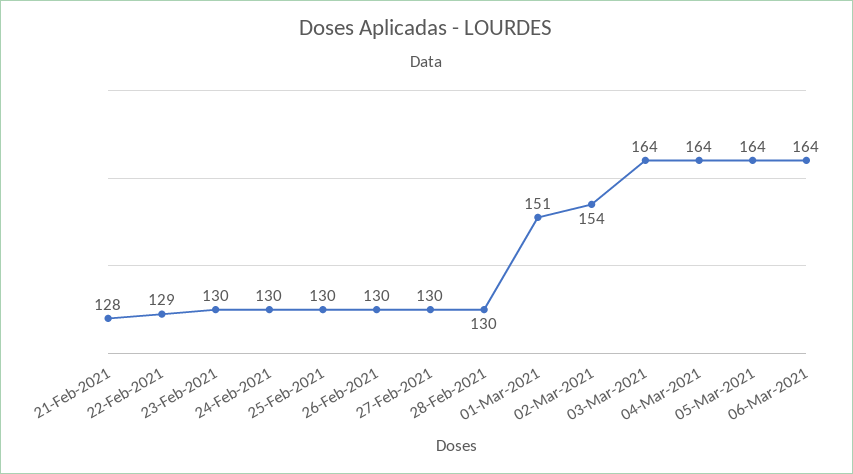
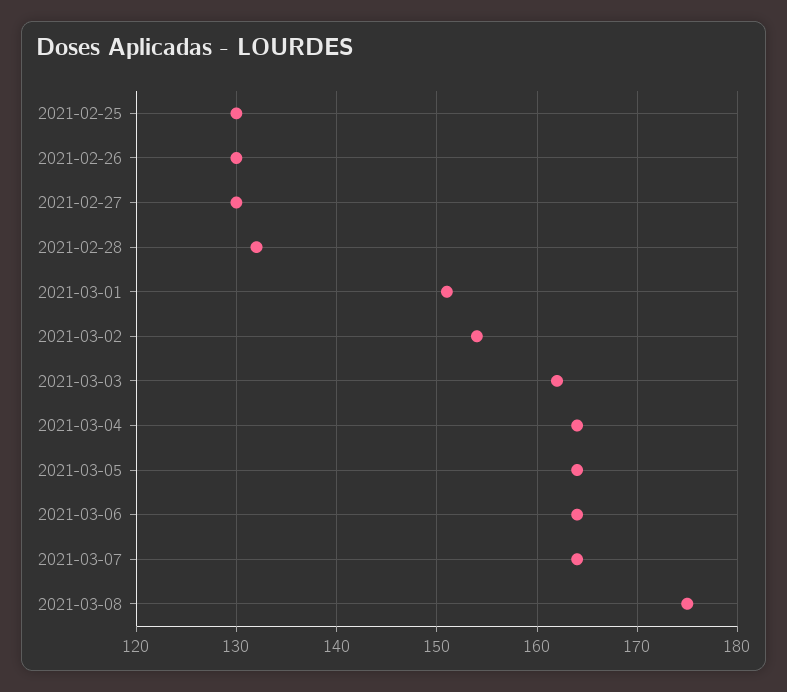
21-Feb-2021: 128 -> none
22-Feb-2021: 129 -> none
23-Feb-2021: 130 -> none
24-Feb-2021: 130 -> none
28-Feb-2021: 130 -> 132
03-Mar-2021: 164 -> 162
2021-03-07: none -> 164
2021-03-08: none -> 175

